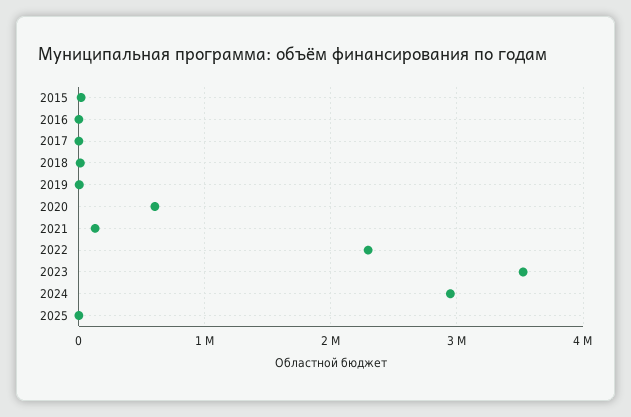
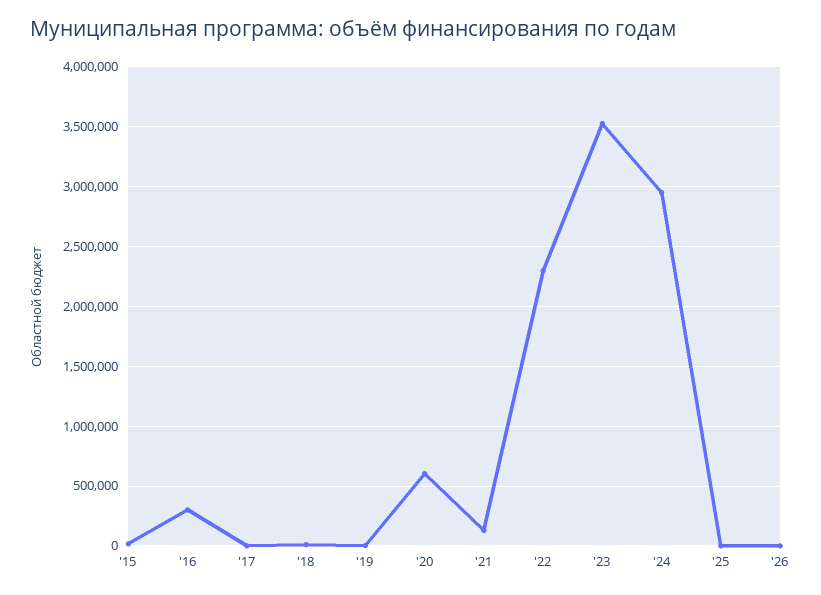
2016: 0 -> 300000
'26: none -> 0

